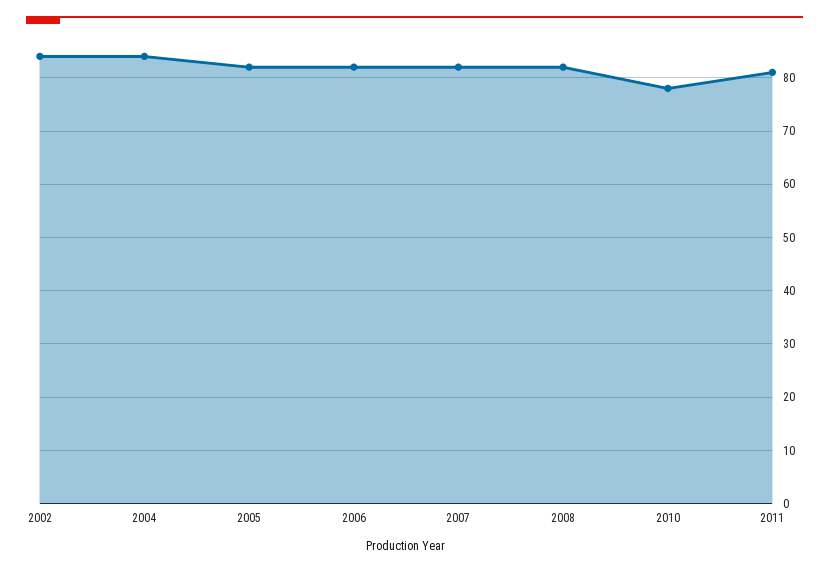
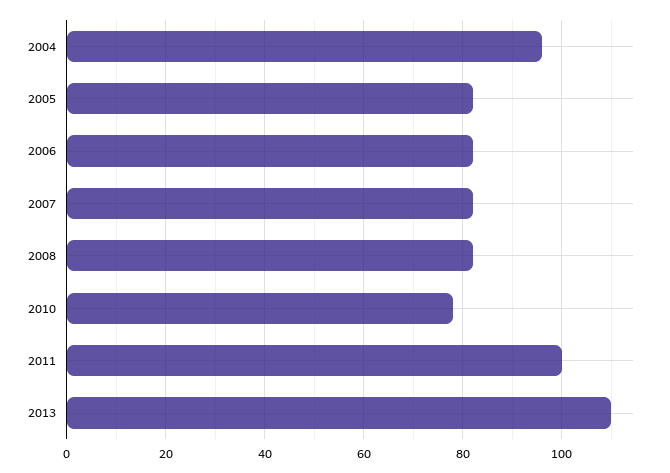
2002: 85 -> none
2004: 85 -> 95
2011: 80 -> 100
2013: none -> 110

